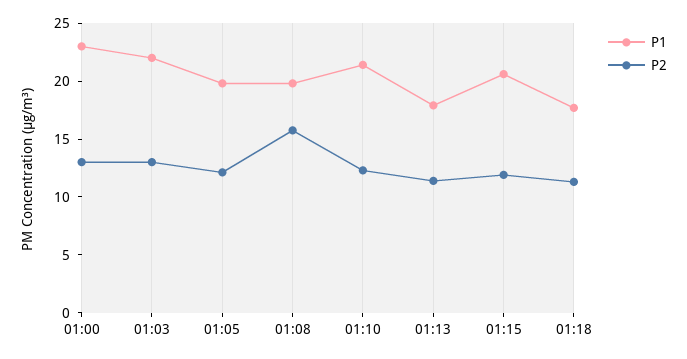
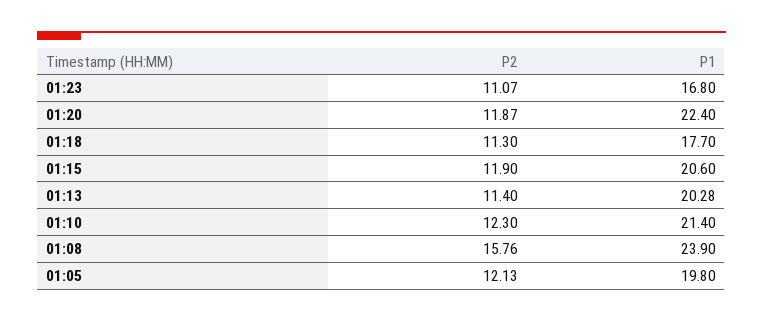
P1, 01:00: 23 -> none
P2, 01:00: 13 -> none
P1, 01:03: 22 -> none
P2, 01:03: 13 -> none
P1, 01:08: 20 -> 23.9
P1, 01:13: 18 -> 20.28
P2, 01:23: none -> 11.07
P1, 01:23: none -> 16.8
P2, 01:20: none -> 11.87
P1, 01:20: none -> 22.4

